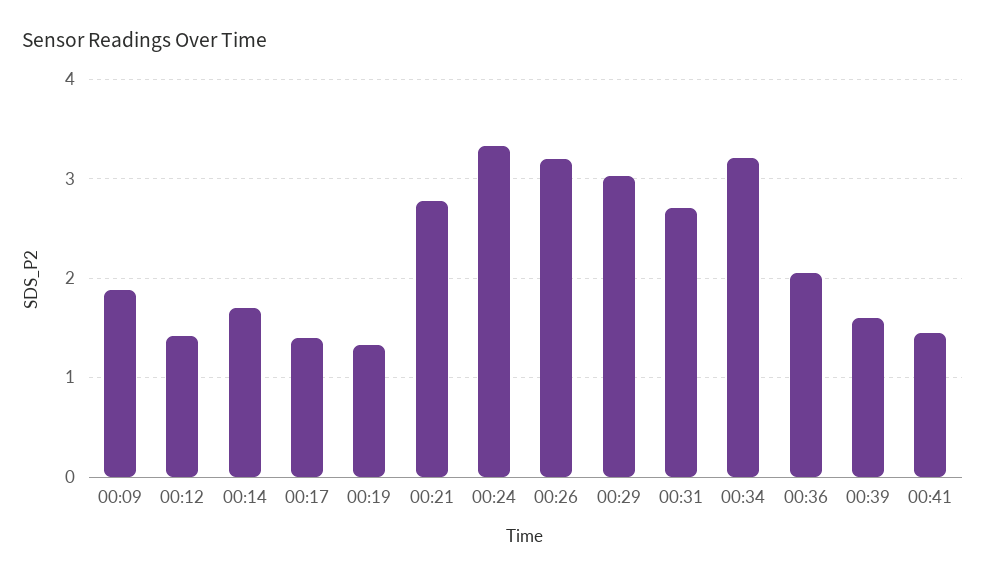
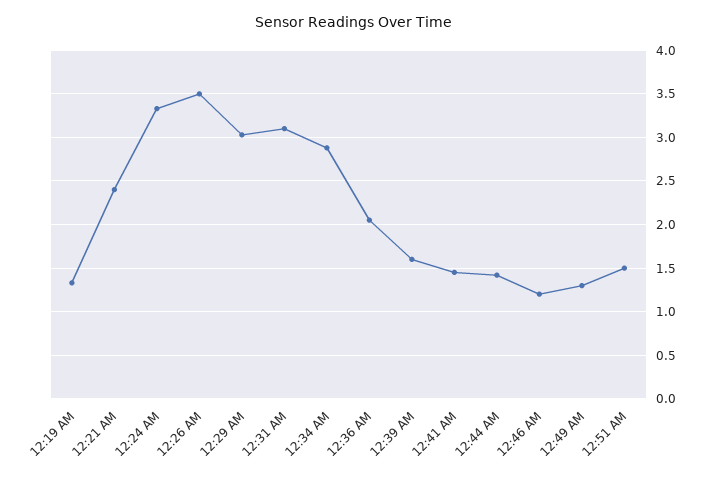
00:09: 1.9 -> none
00:12: 1.4 -> none
00:14: 1.7 -> none
00:17: 1.4 -> none
00:21: 2.8 -> 2.4
00:26: 3.2 -> 3.5
00:31: 2.7 -> 3.1
00:34: 3.2 -> 2.9
12:44 AM: none -> 1.4
12:46 AM: none -> 1.2
12:49 AM: none -> 1.3
12:51 AM: none -> 1.5

